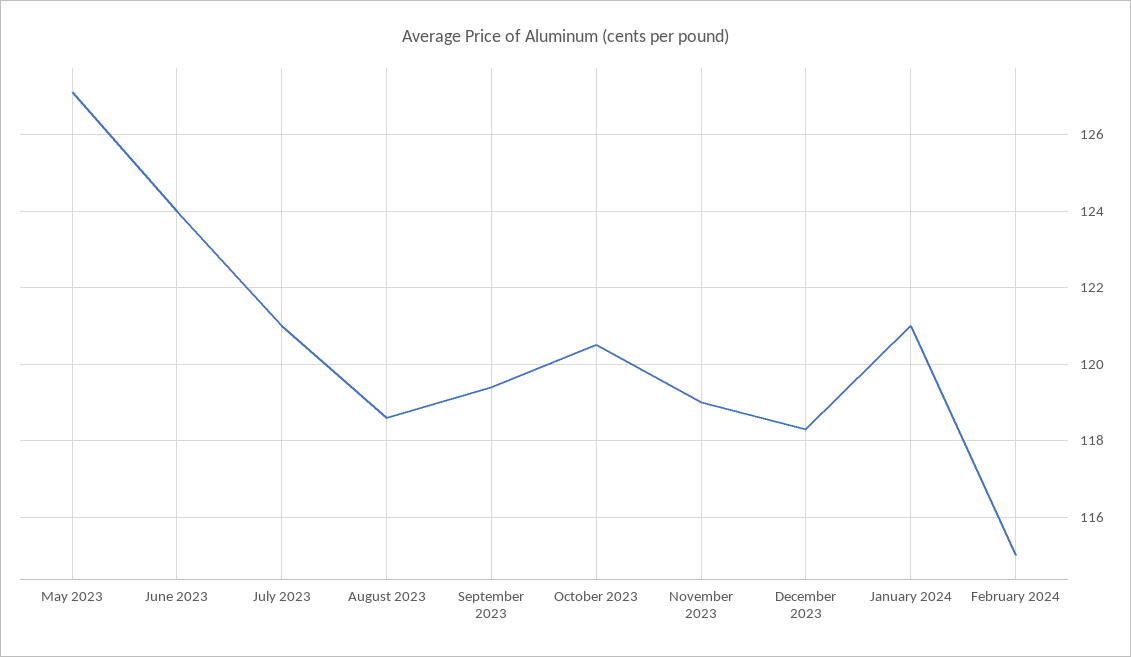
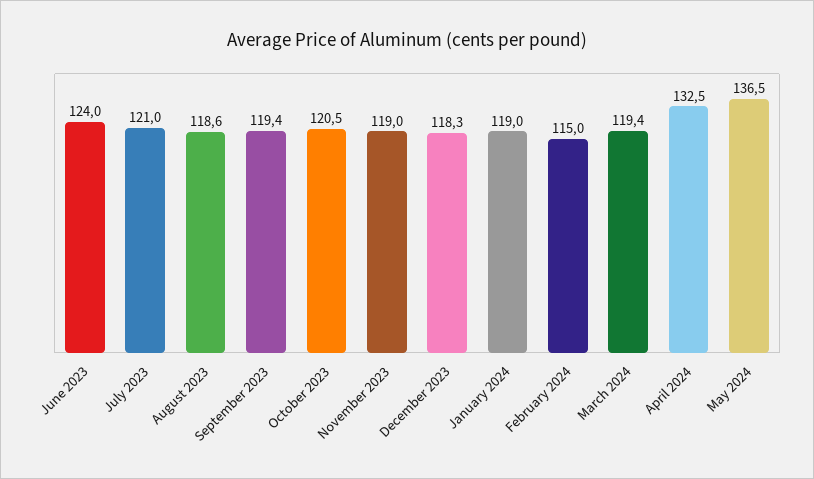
May 2023: 127 -> none
January 2024: 121 -> 119
March 2024: none -> 119.4
April 2024: none -> 132.5
May 2024: none -> 136.5

